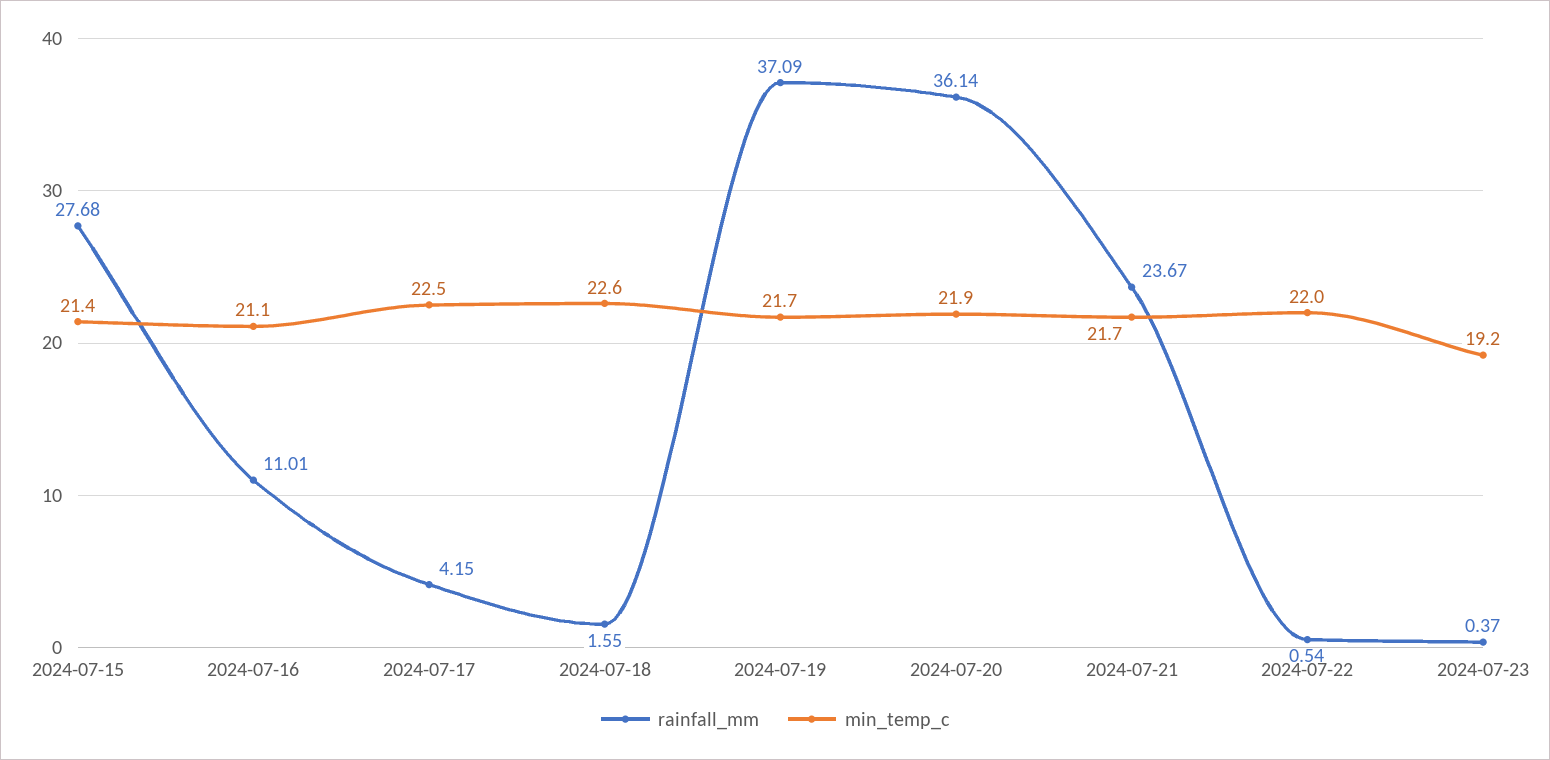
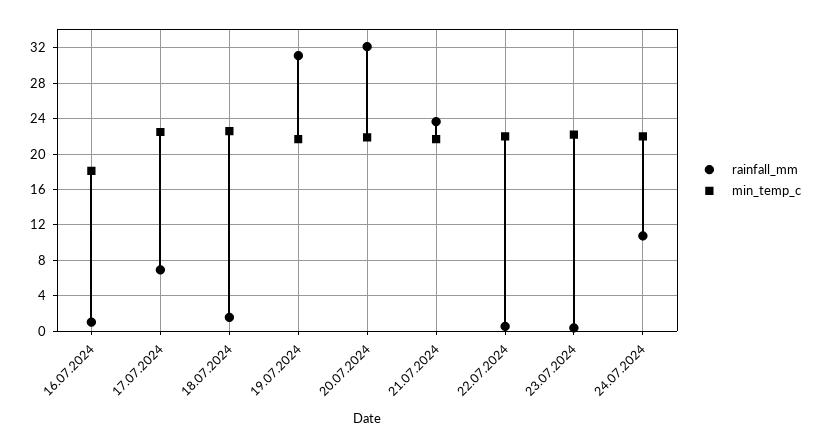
rainfall_mm, 2024-07-15: 27.68 -> none
min_temp_c, 2024-07-15: 21.4 -> none
rainfall_mm, 2024-07-16: 11.01 -> 1
min_temp_c, 2024-07-16: 21.1 -> 18
rainfall_mm, 2024-07-17: 4.15 -> 7
rainfall_mm, 2024-07-19: 37.09 -> 31
rainfall_mm, 2024-07-20: 36.14 -> 32
min_temp_c, 2024-07-23: 19.2 -> 22
rainfall_mm, 24.07.2024: none -> 11
min_temp_c, 24.07.2024: none -> 22

